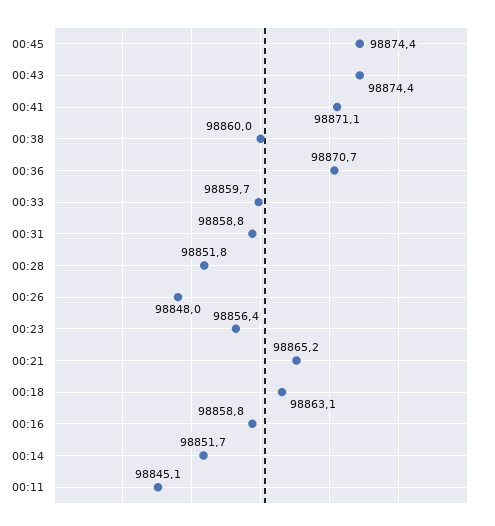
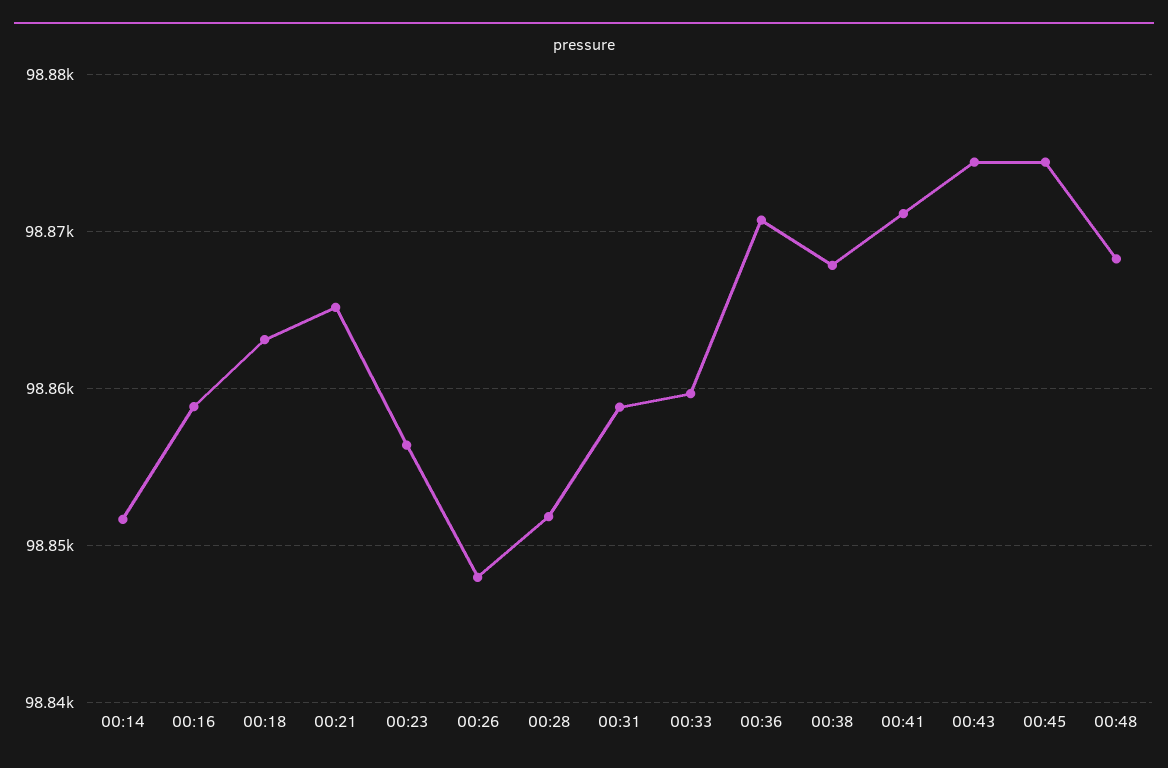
00:38: 98860 -> 98868
00:11: 98845.1 -> none
00:48: none -> 98868

